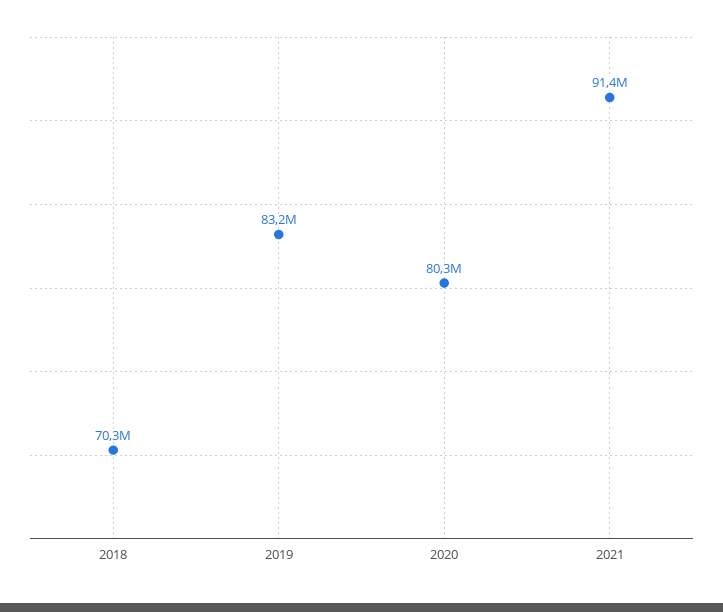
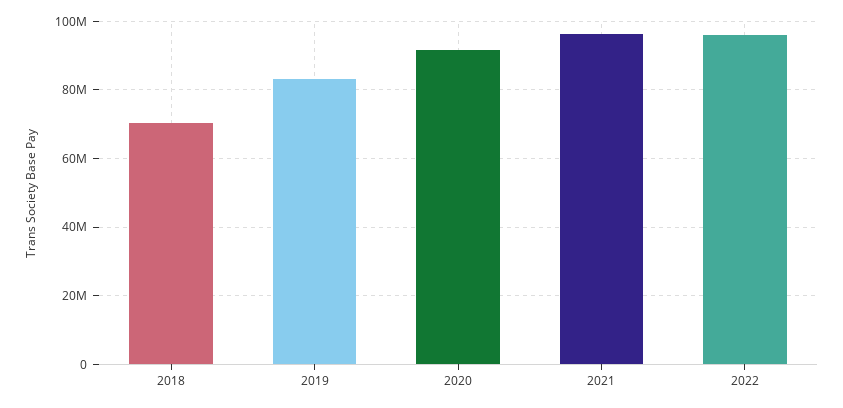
2020: 80300000 -> 92000000
2021: 91400000 -> 96000000
2022: none -> 96000000

